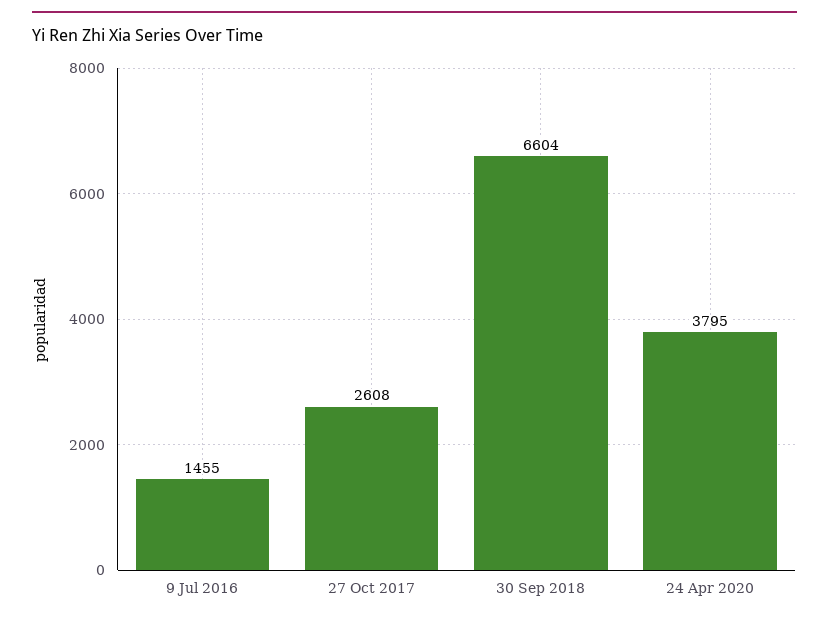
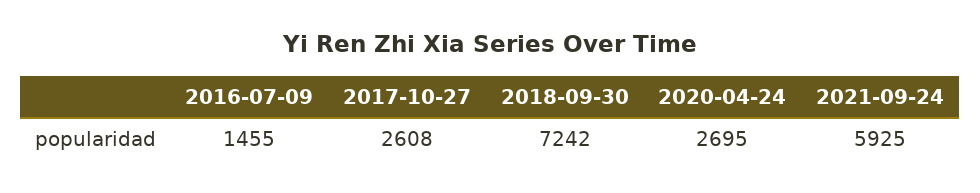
30 Sep 2018: 6604 -> 7242
24 Apr 2020: 3795 -> 2695
2021-09-24: none -> 5925

